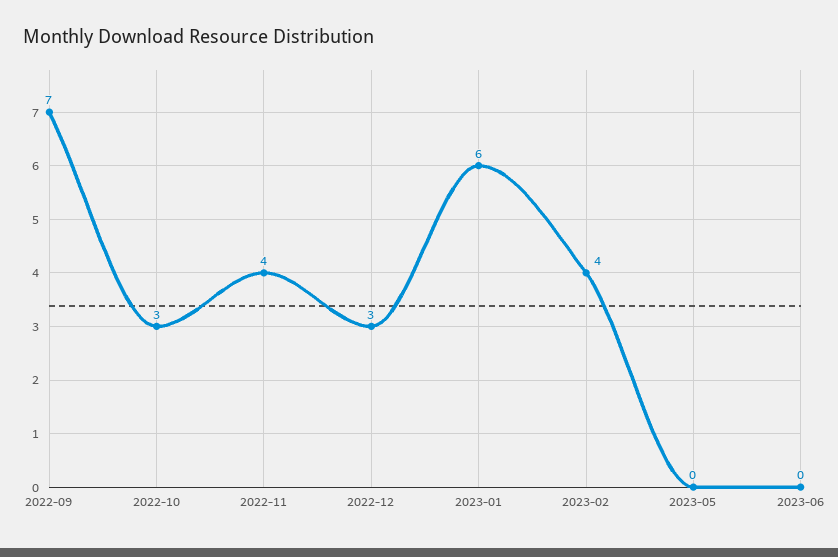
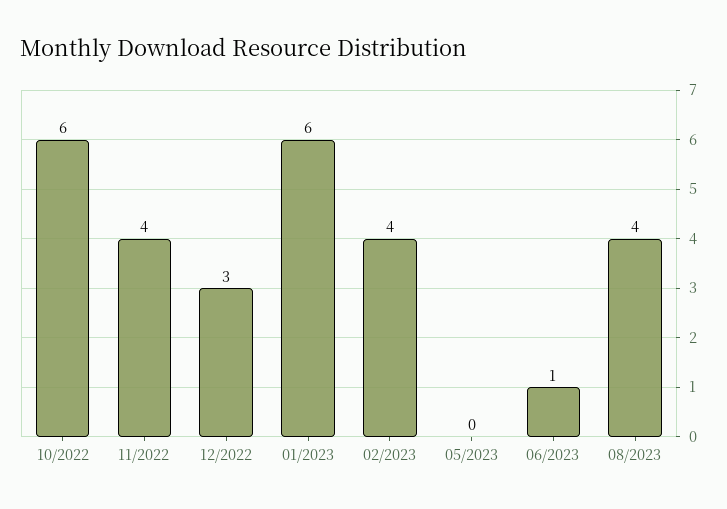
2022-09: 7 -> none
2022-10: 3 -> 6
2023-06: 0 -> 1
08/2023: none -> 4

